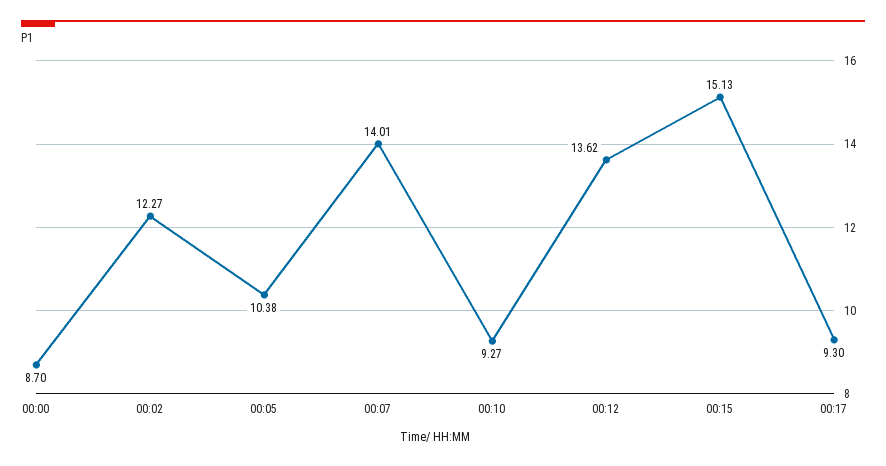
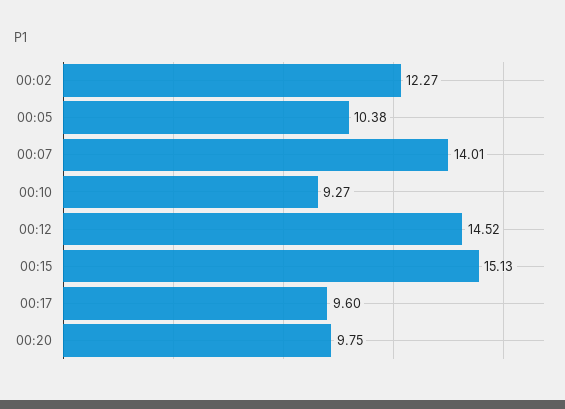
00:00: 8.7 -> none
00:12: 13.62 -> 14.52
00:17: 9.3 -> 9.6
00:20: none -> 9.75

